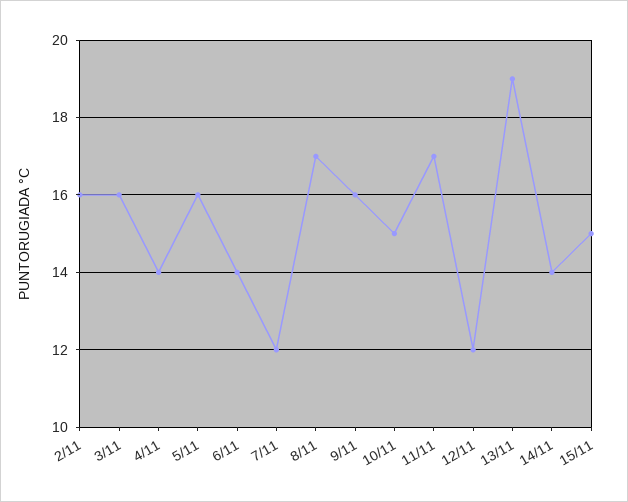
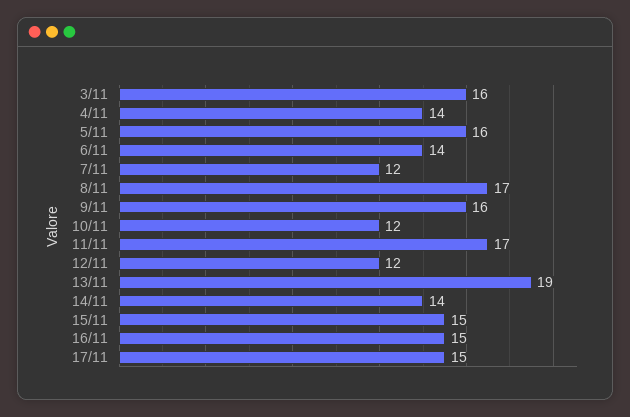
2/11: 16 -> none
10/11: 15 -> 12
16/11: none -> 15
17/11: none -> 15

